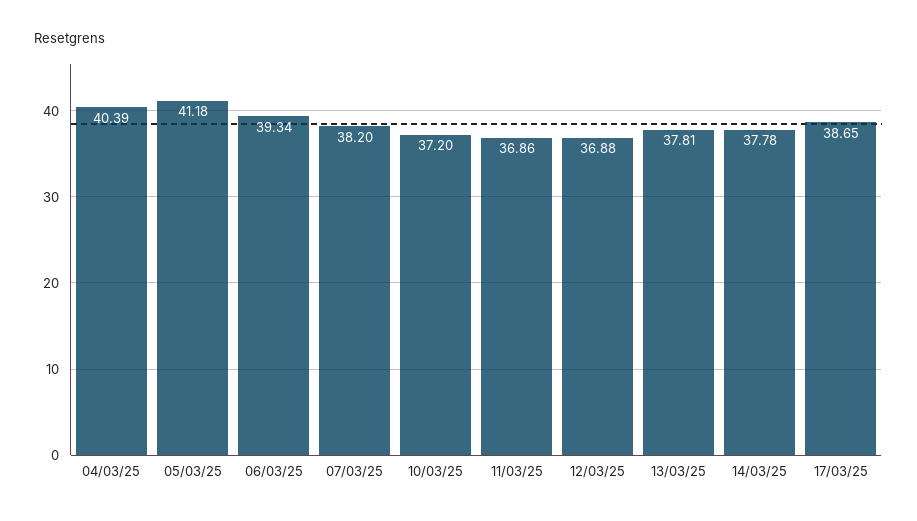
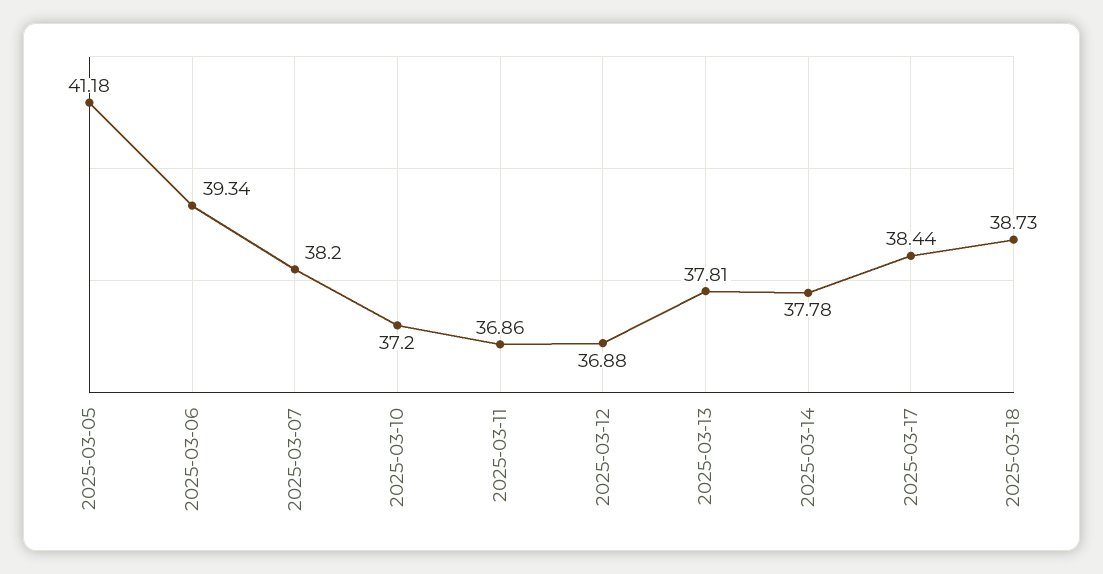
04/03/25: 40.39 -> none
17/03/25: 38.65 -> 38.44
2025-03-18: none -> 38.73

